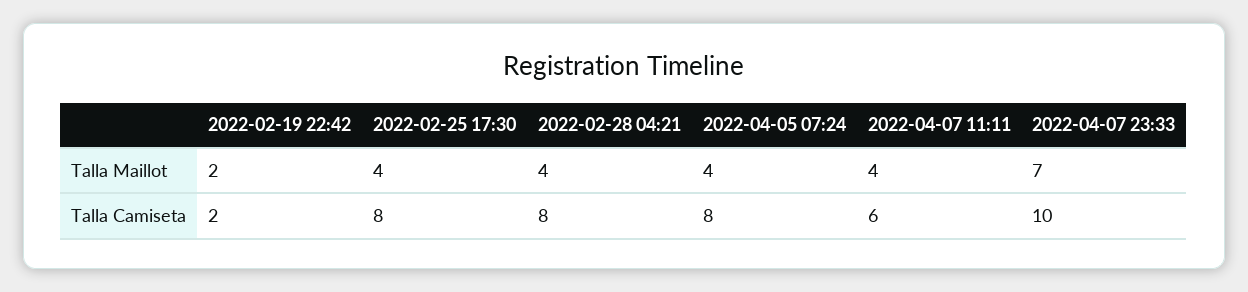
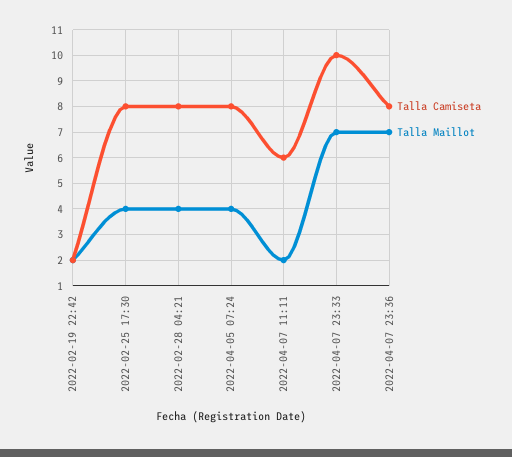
Talla Maillot, 2022-04-07 11:11: 4 -> 2
Talla Camiseta, 2022-04-07 23:36: none -> 8
Talla Maillot, 2022-04-07 23:36: none -> 7

